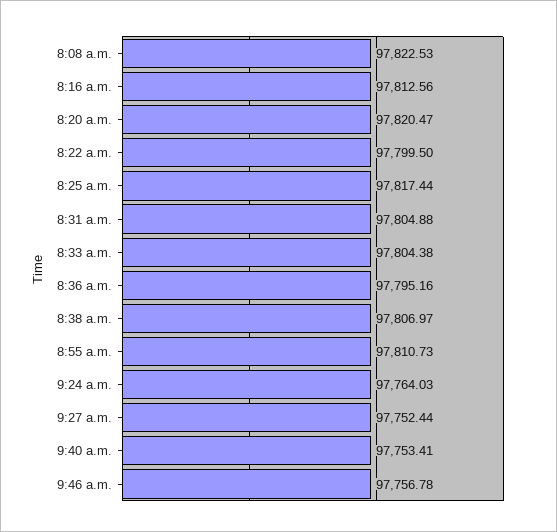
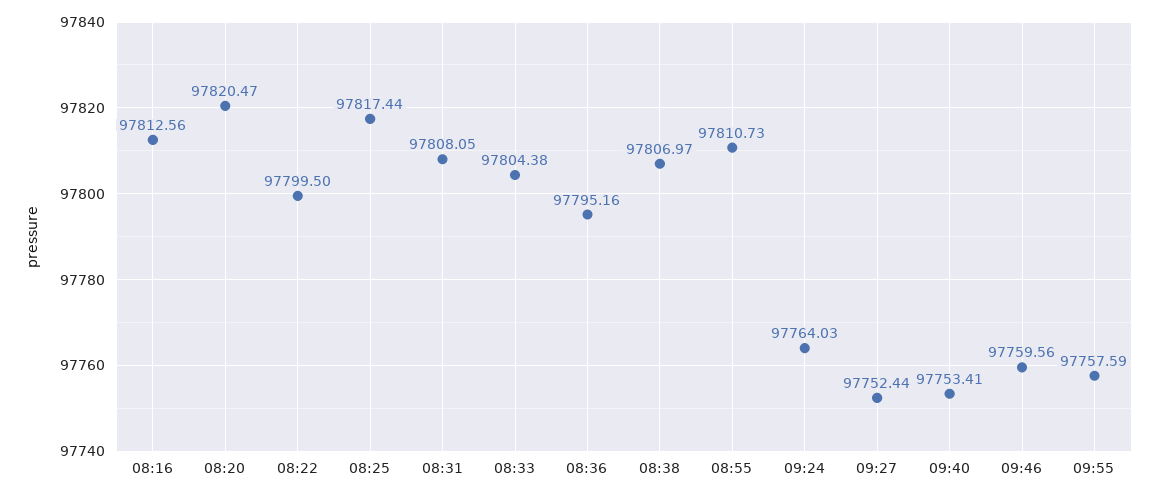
8:08 a.m.: 97822.53 -> none
8:31 a.m.: 97804.88 -> 97808.05
9:46 a.m.: 97756.78 -> 97759.56
09:55: none -> 97757.59

